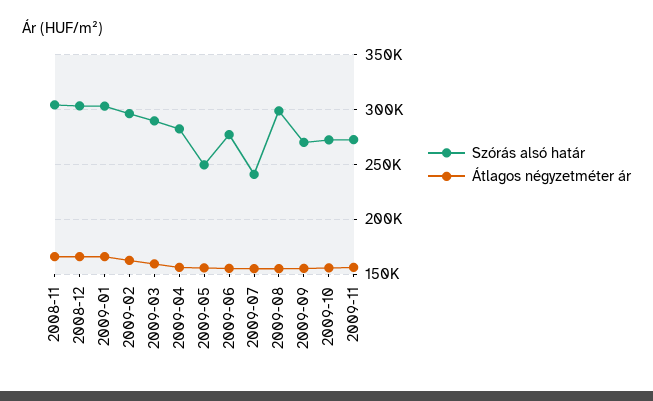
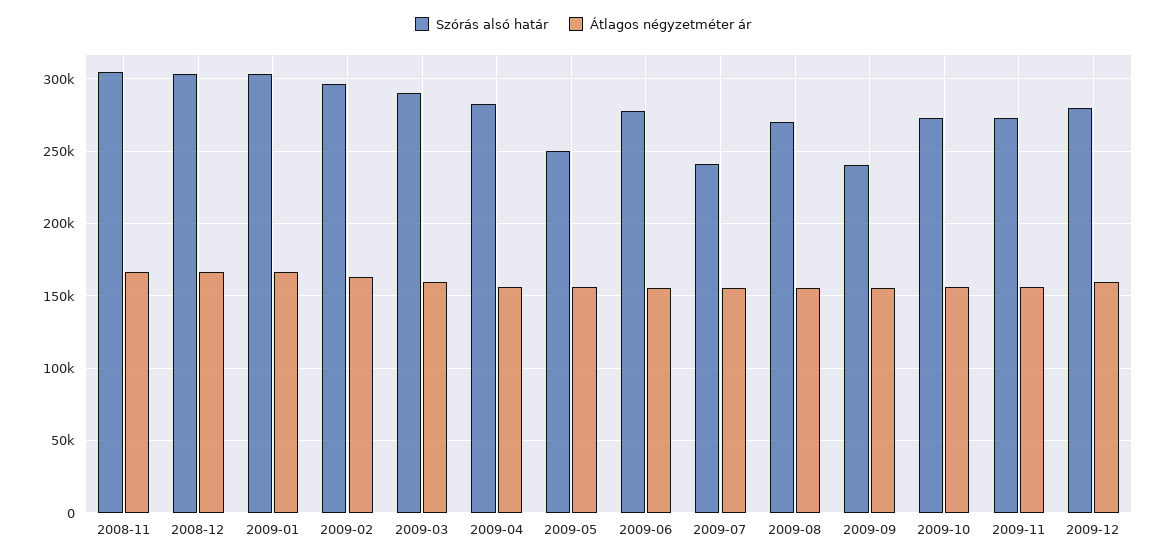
Szórás alsó határ, 2009-08: 300000 -> 270000
Szórás alsó határ, 2009-09: 270000 -> 240000
Szórás alsó határ, 2009-12: none -> 280000
Átlagos négyzetméter ár, 2009-12: none -> 160000

